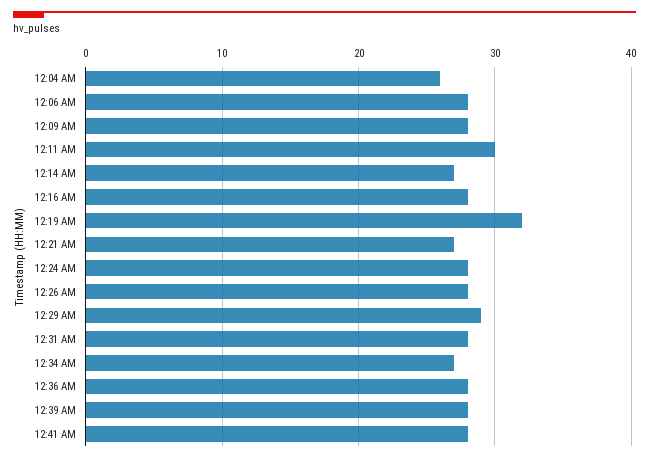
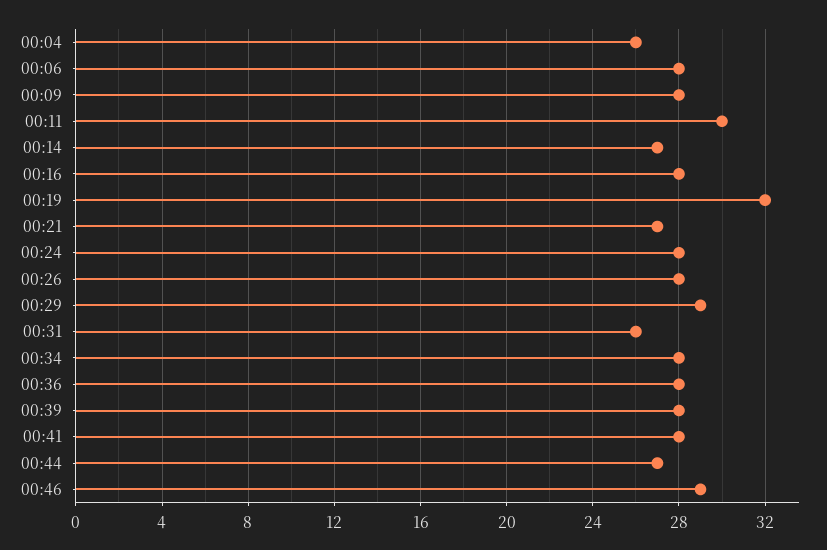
12:31 AM: 28 -> 26
12:34 AM: 27 -> 28
00:44: none -> 27
00:46: none -> 29

